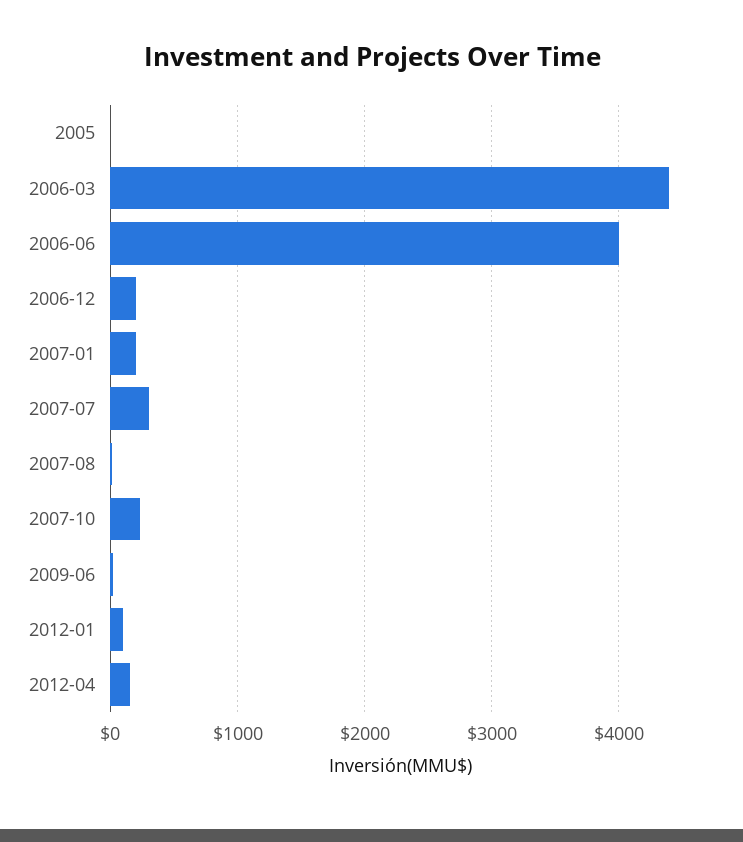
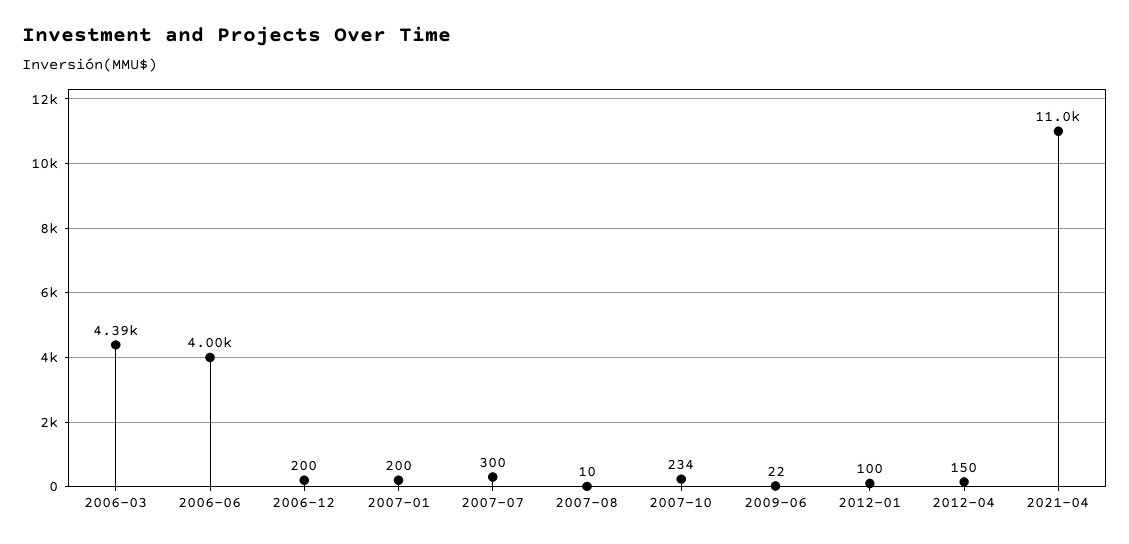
2005: 0 -> none
2021-04: none -> 11000

